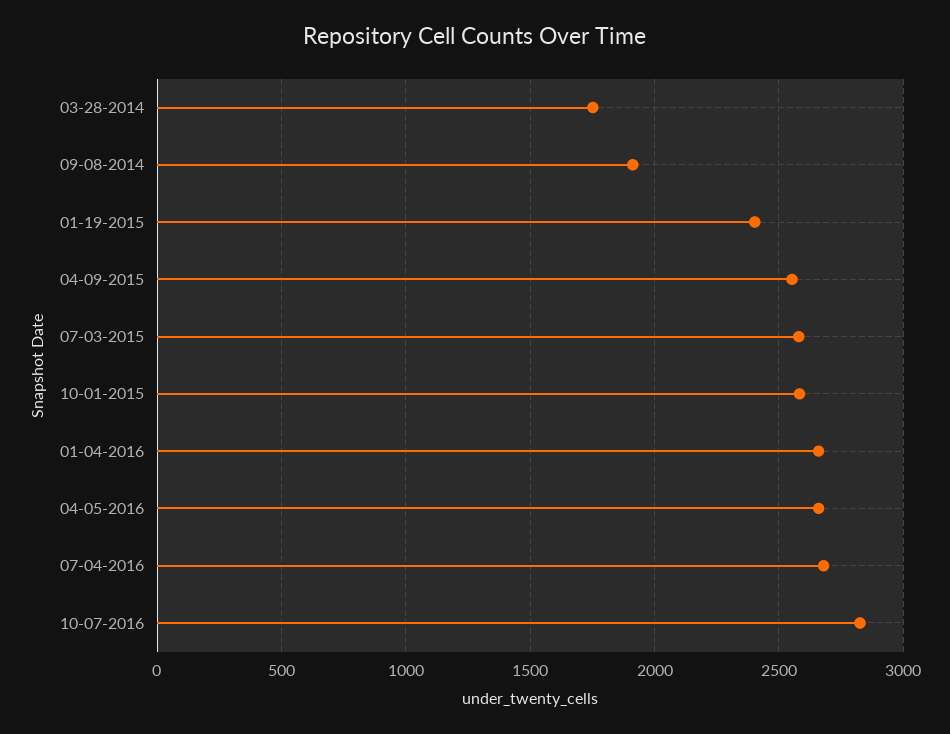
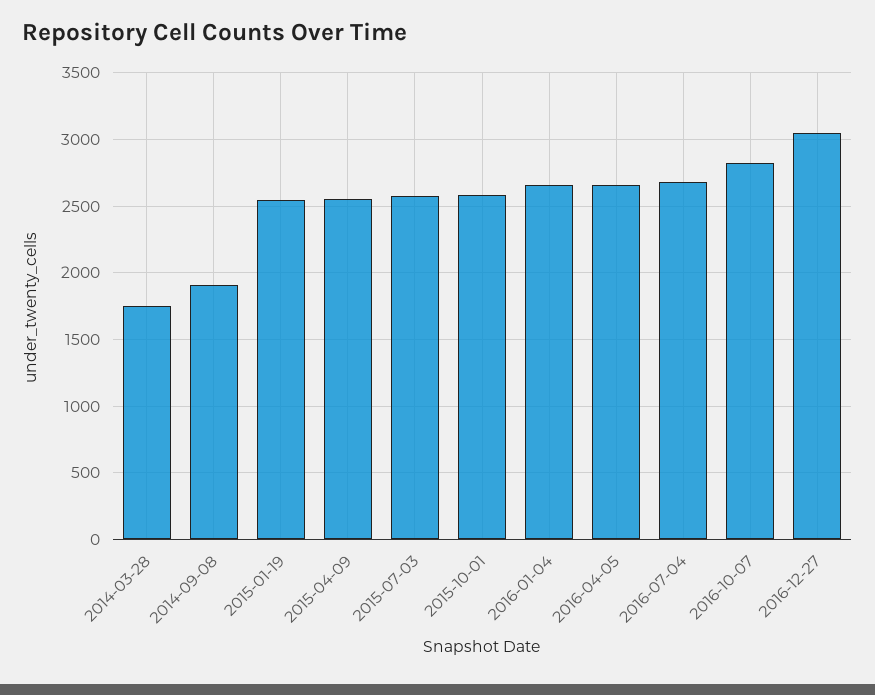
01-19-2015: 2400 -> 2550
2016-12-27: none -> 3050

